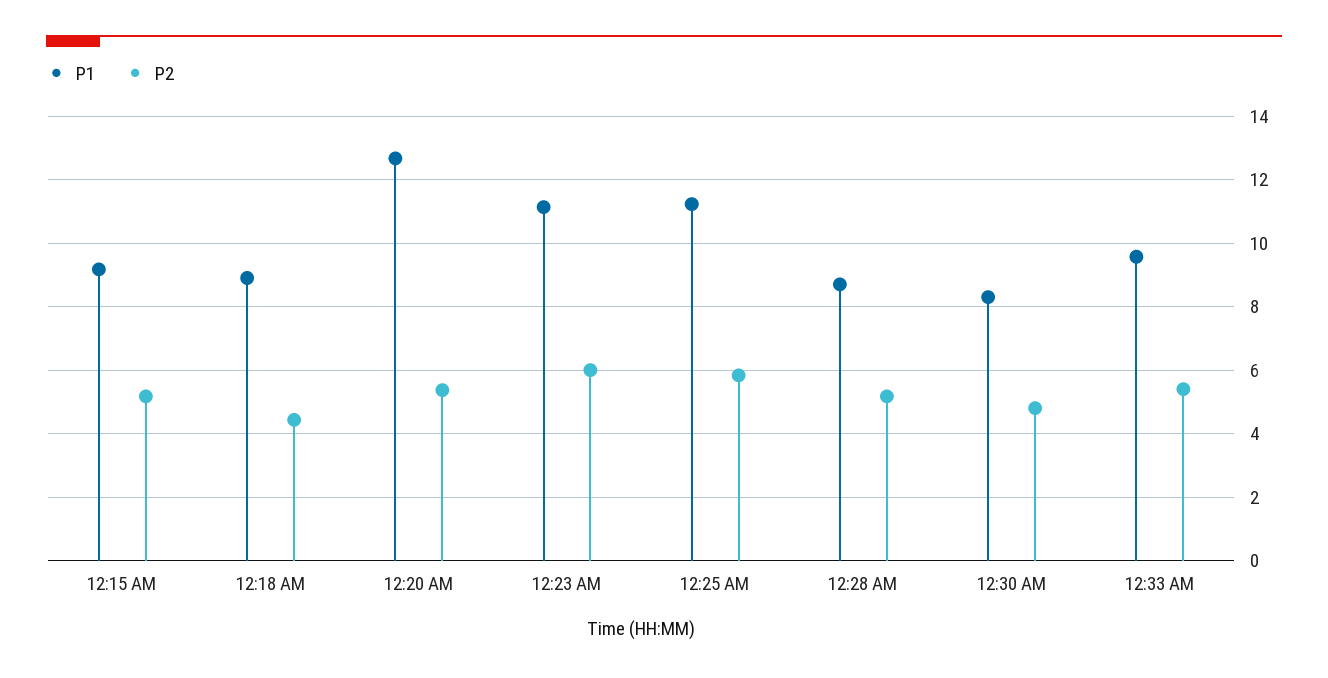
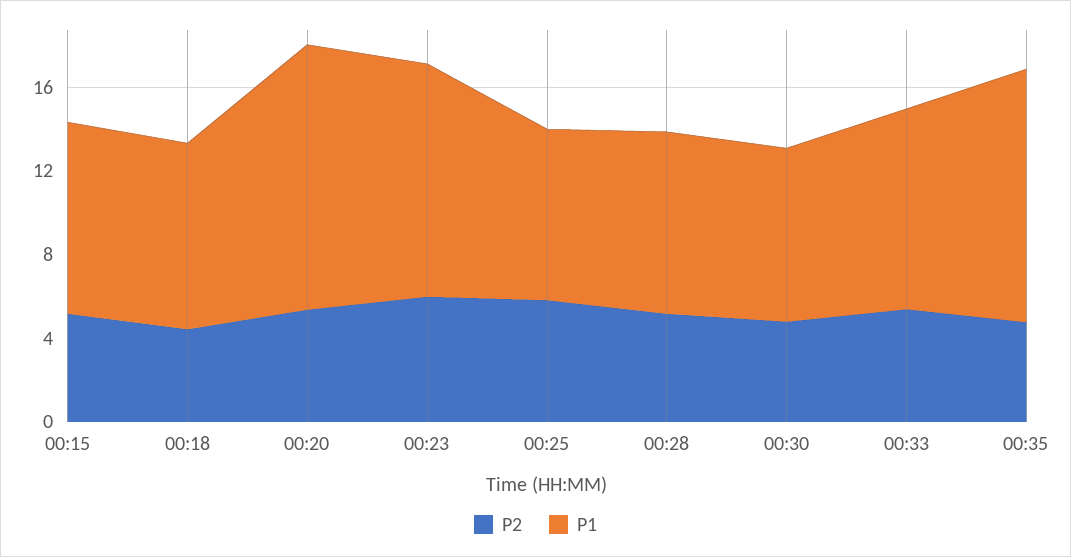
P1, 12:25 AM: 11.2 -> 8
P2, 00:35: none -> 5
P1, 00:35: none -> 12

